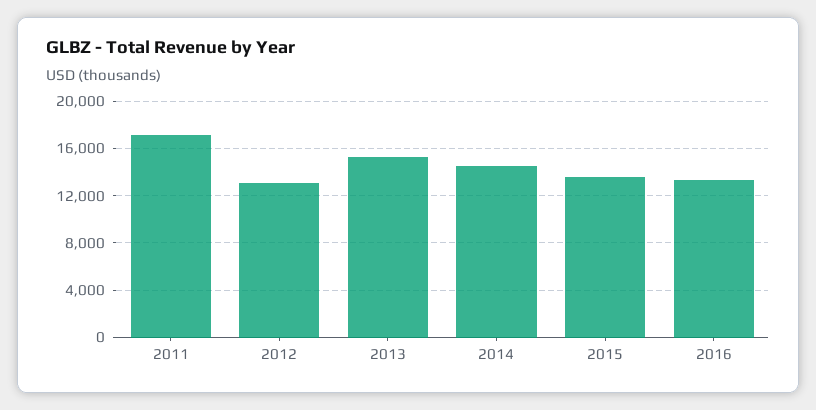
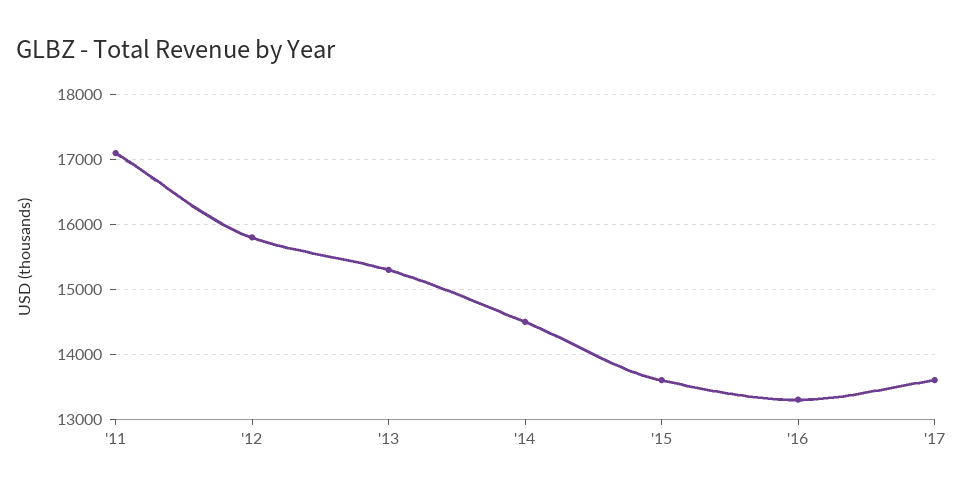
2012: 13000 -> 15800
'17: none -> 13600

